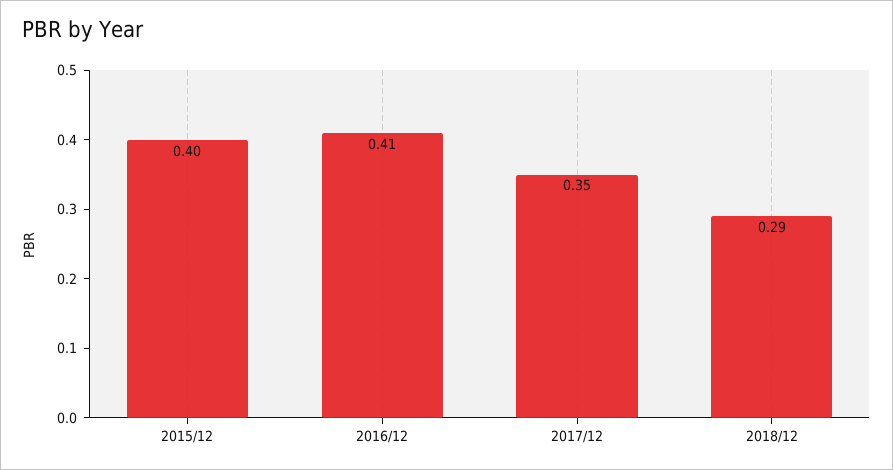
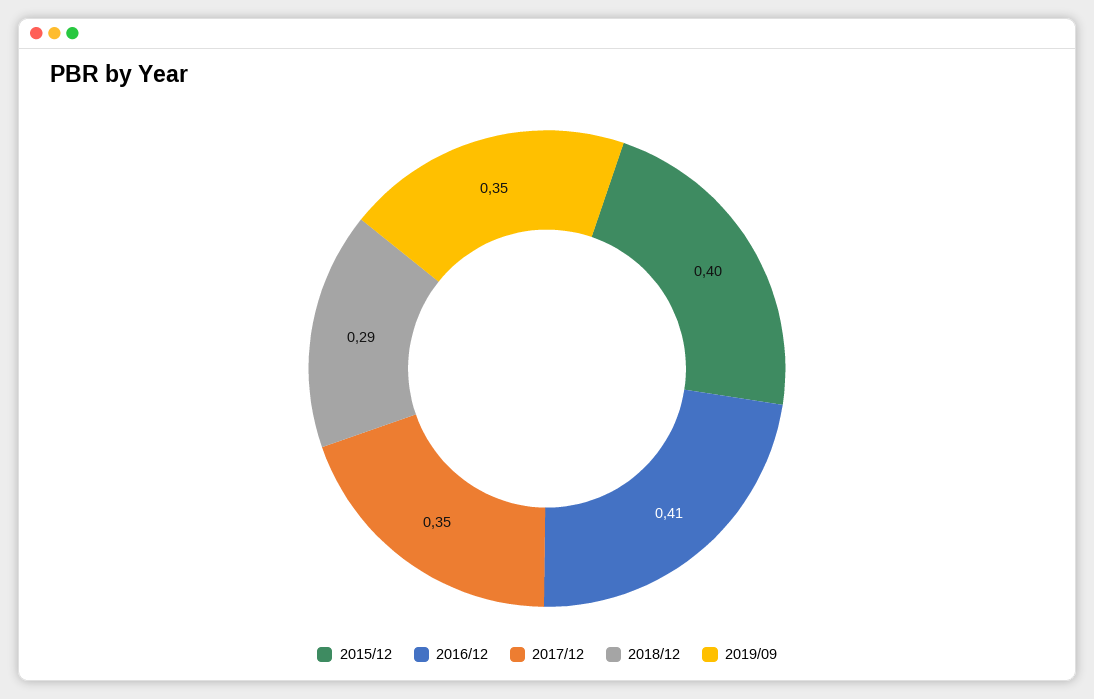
2019/09: none -> 0.35

